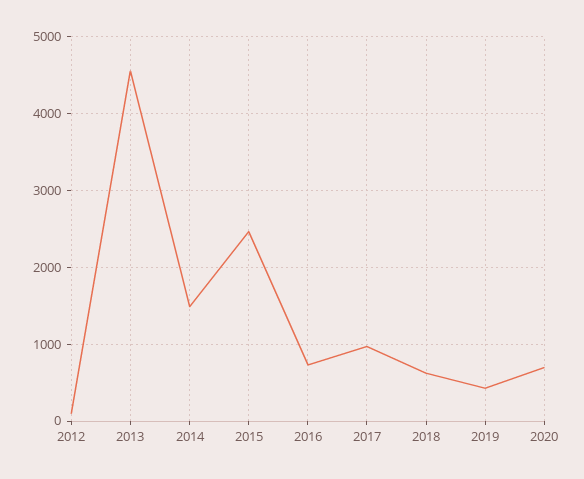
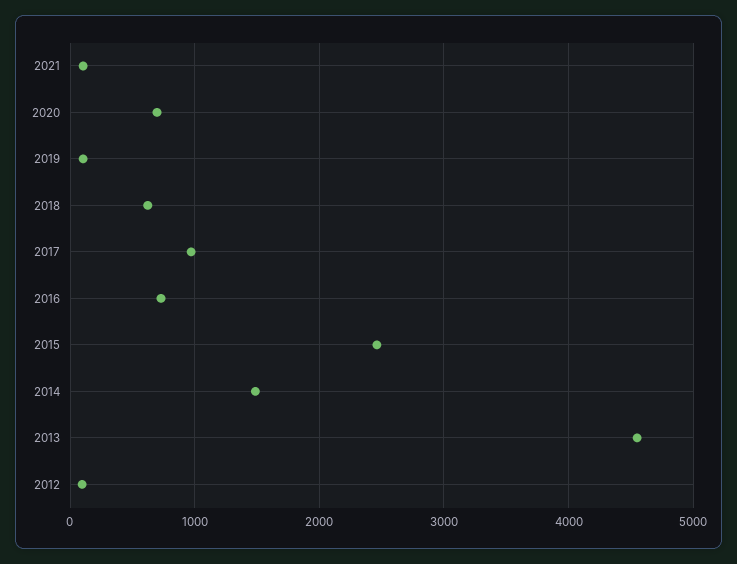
2019: 400 -> 100
2021: none -> 100

